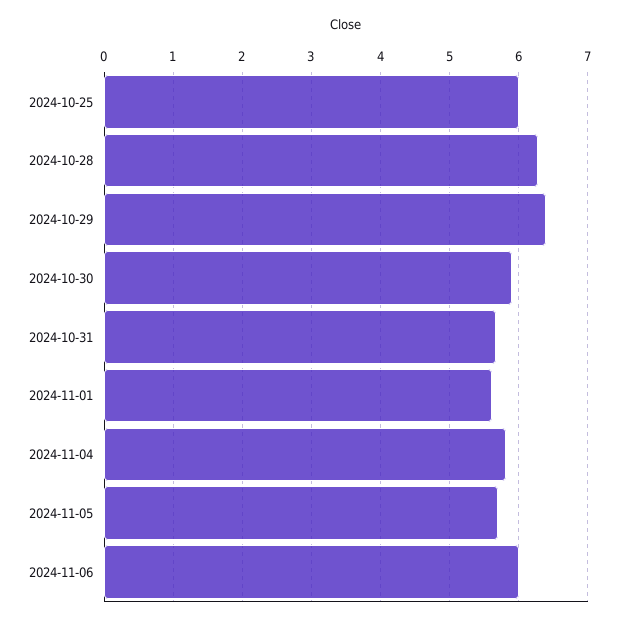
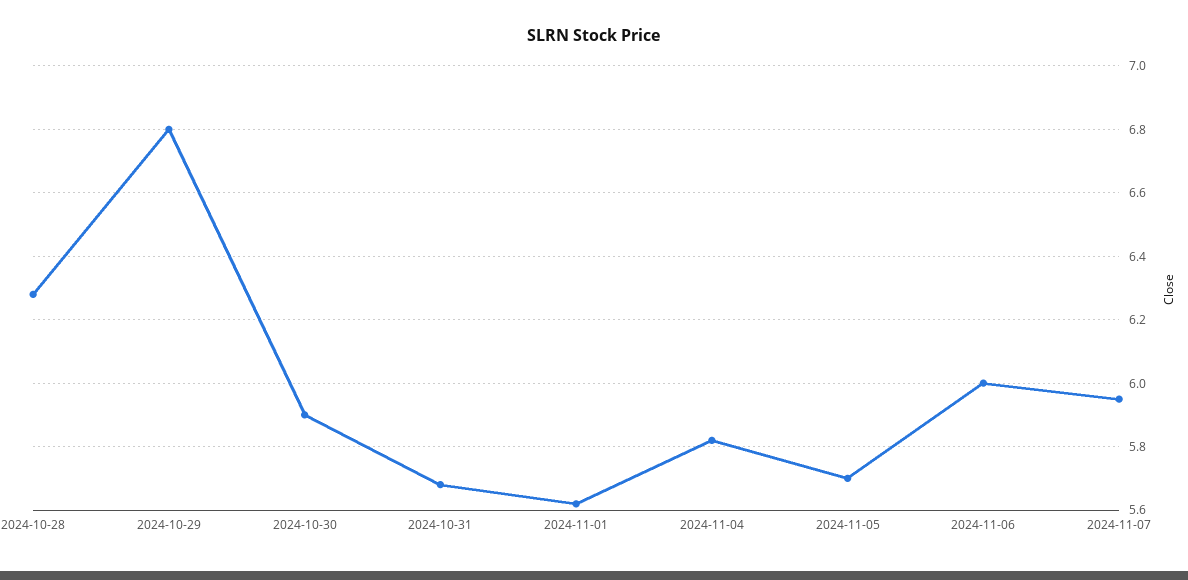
2024-10-25: 6 -> none
2024-10-29: 6.4 -> 6.8
2024-11-07: none -> 5.95

